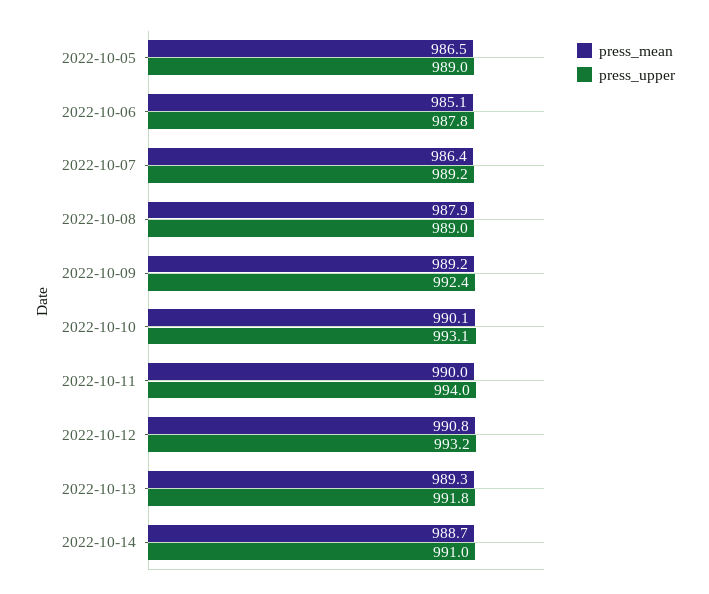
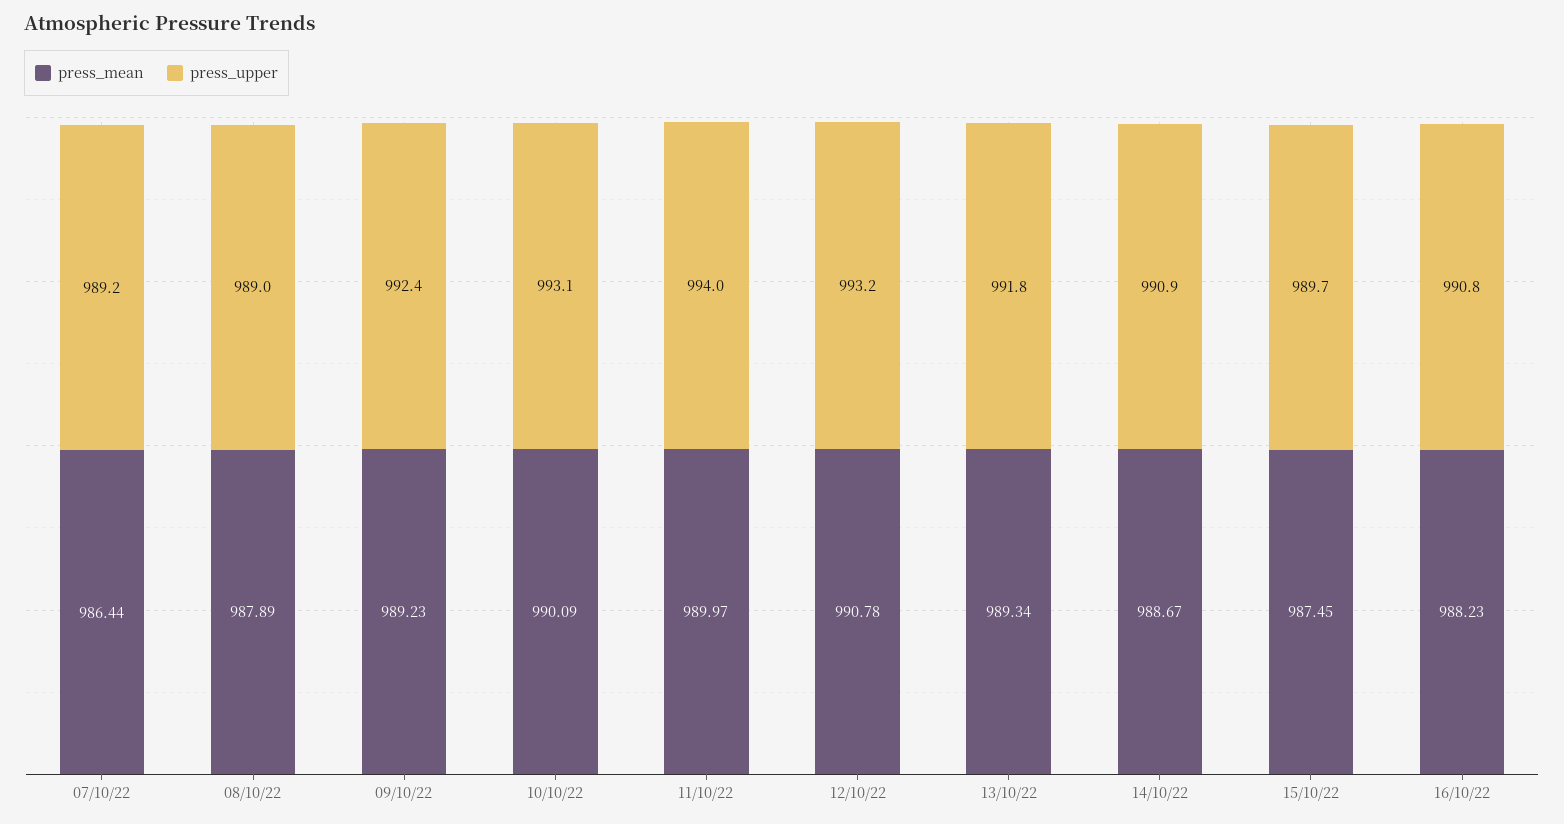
press_mean, 2022-10-05: 986.5 -> none
press_upper, 2022-10-05: 989 -> none
press_mean, 2022-10-06: 985.1 -> none
press_upper, 2022-10-06: 987.8 -> none
press_upper, 2022-10-14: 991 -> 990.9
press_mean, 15/10/22: none -> 987.45
press_upper, 15/10/22: none -> 989.7
press_mean, 16/10/22: none -> 988.23
press_upper, 16/10/22: none -> 990.8

